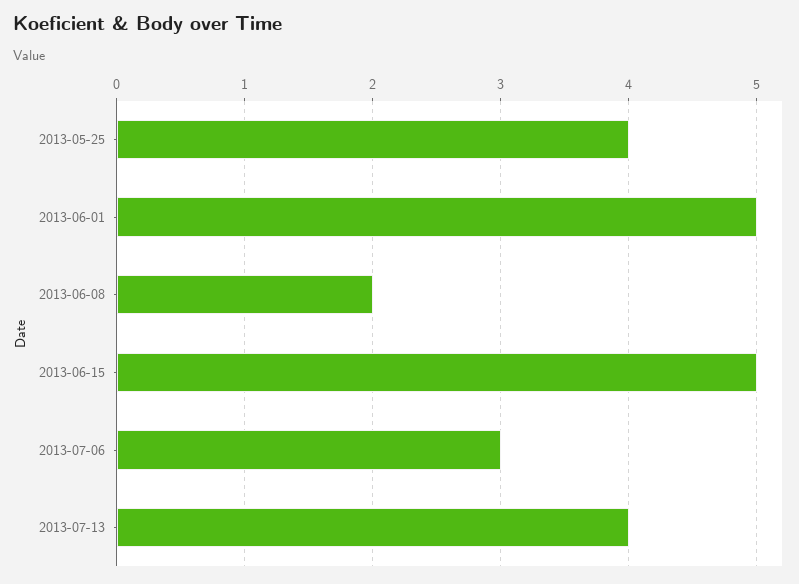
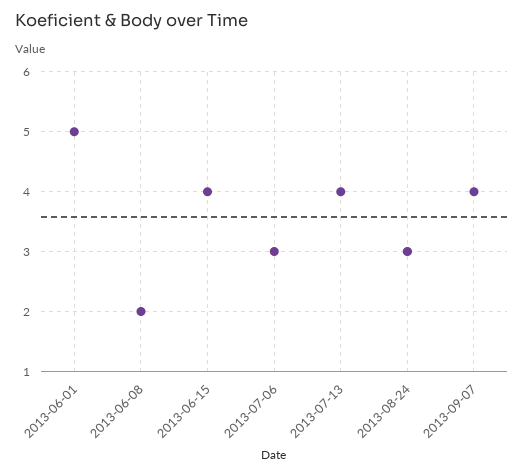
2013-05-25: 4 -> none
2013-06-15: 5 -> 4
2013-08-24: none -> 3
2013-09-07: none -> 4

